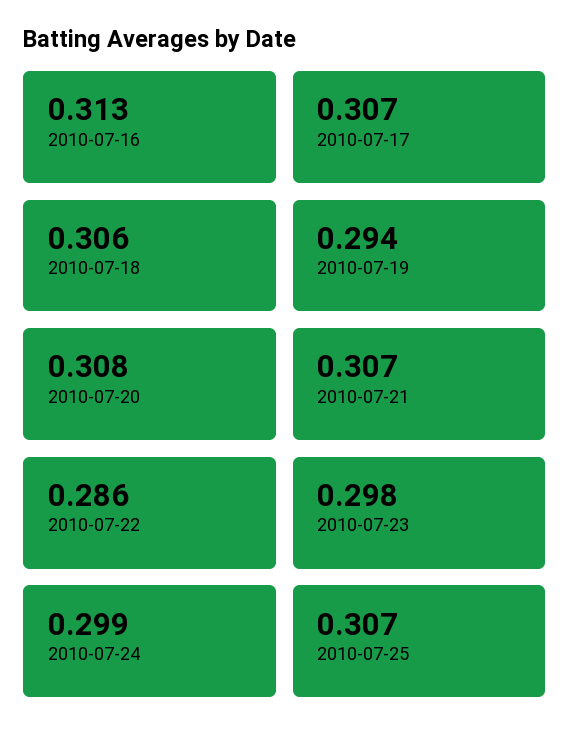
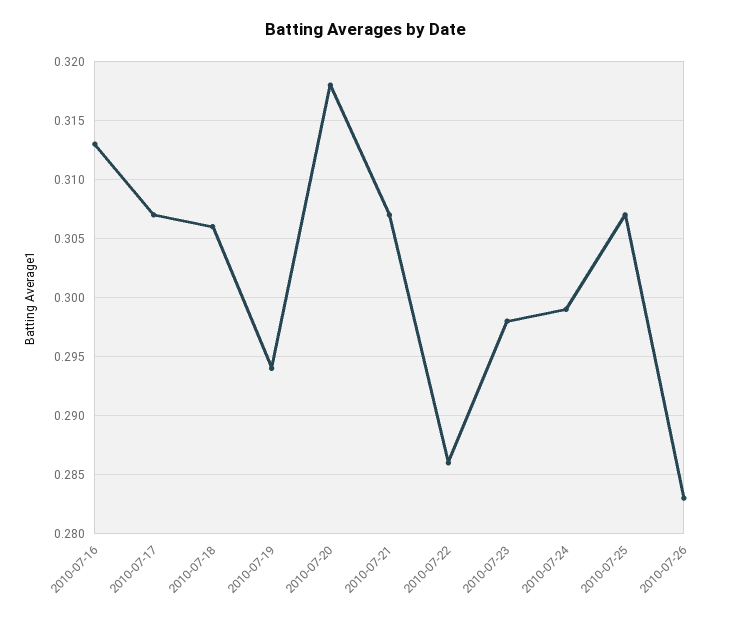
2010-07-20: 0.308 -> 0.318
2010-07-26: none -> 0.283

